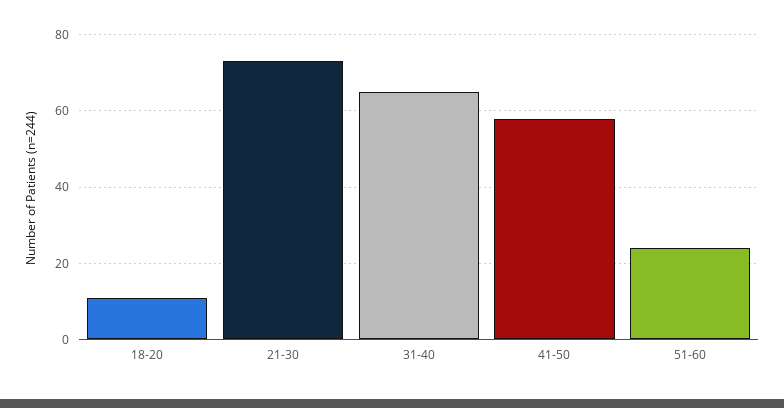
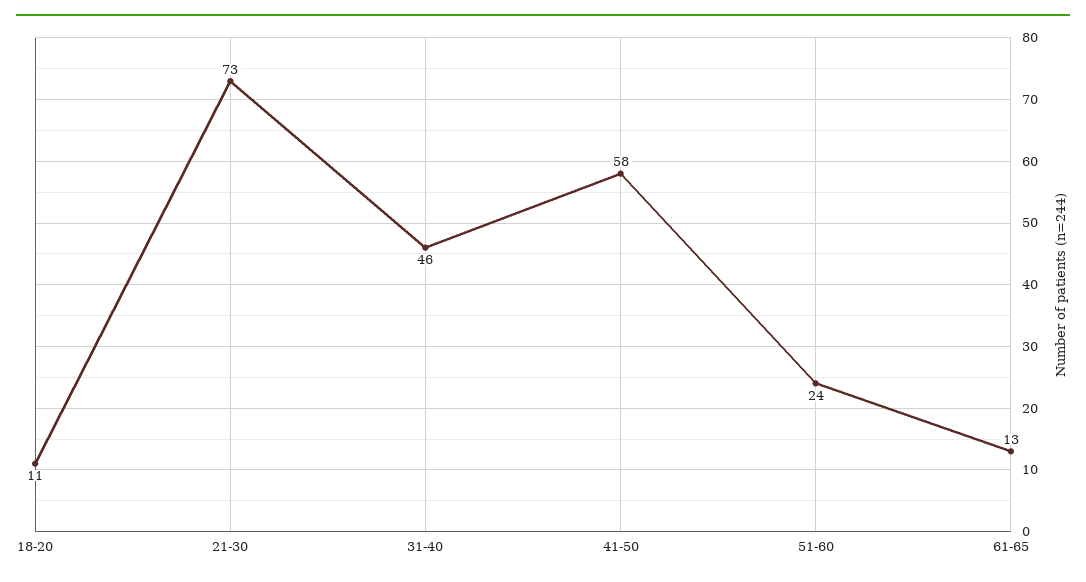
31-40: 65 -> 46
61-65: none -> 13

